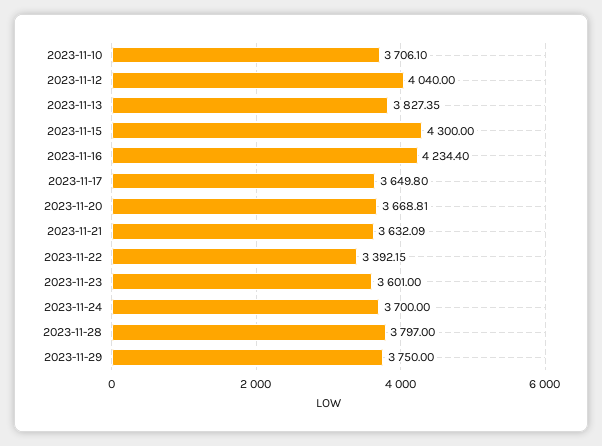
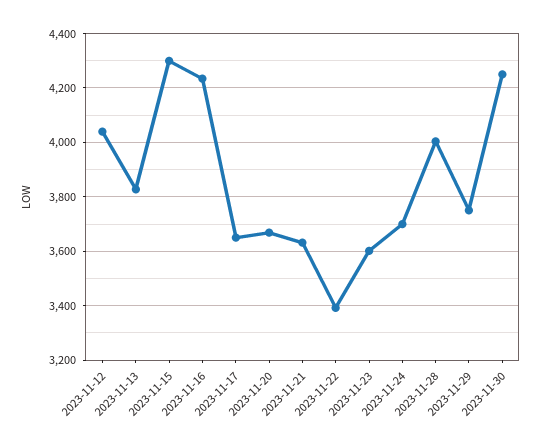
2023-11-10: 3706.1 -> none
2023-11-28: 3797 -> 4000
2023-11-30: none -> 4250

